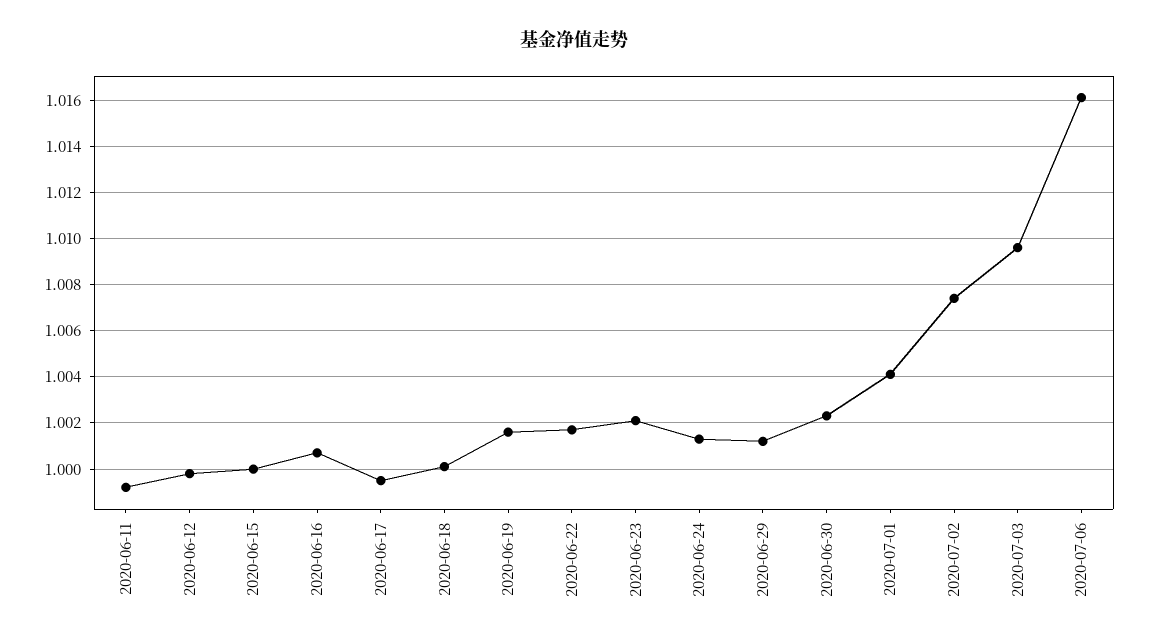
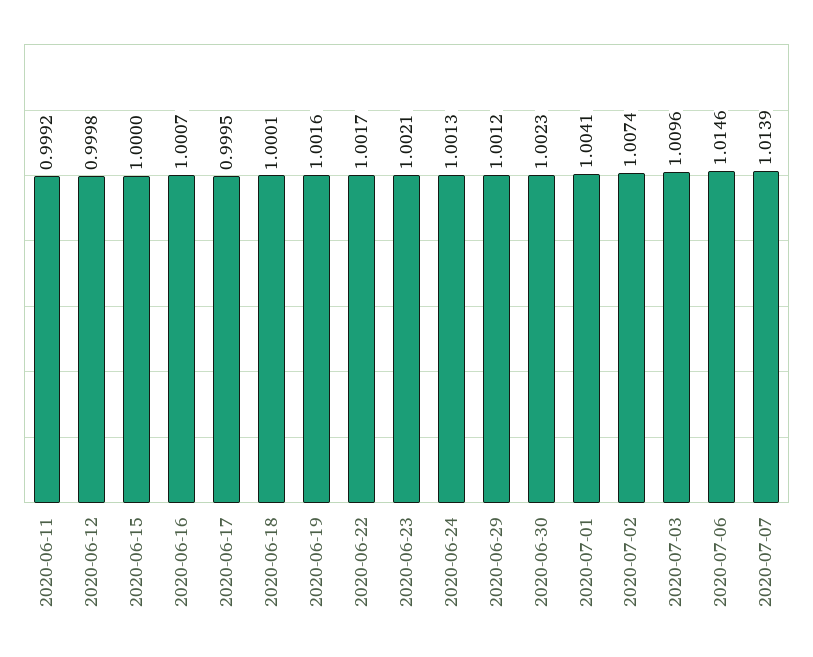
2020-07-06: 1.016 -> 1.0146
2020-07-07: none -> 1.0139

